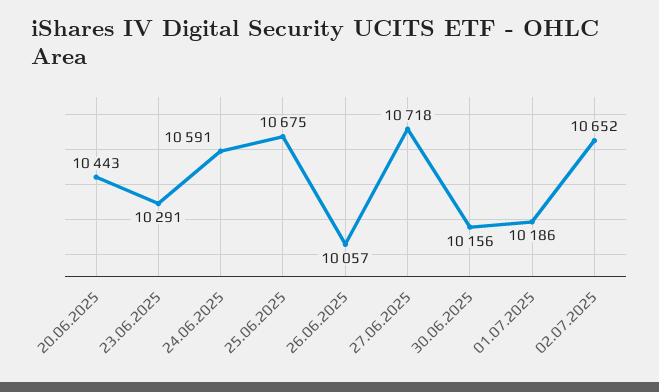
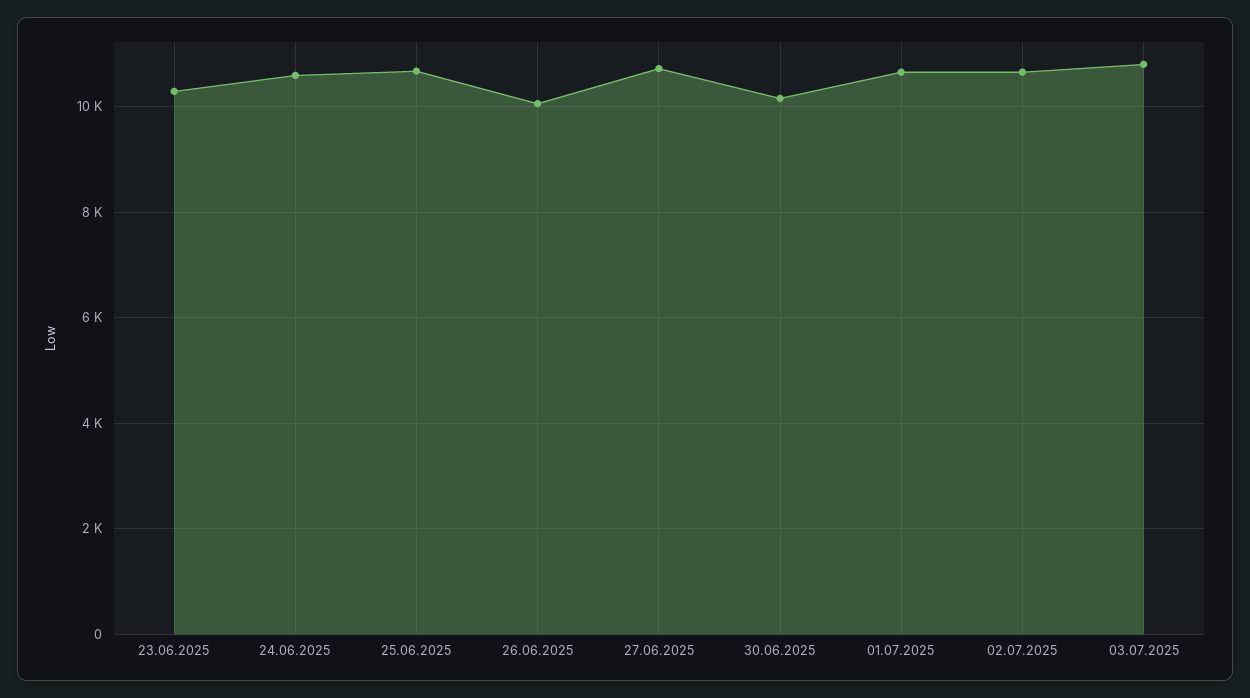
20.06.2025: 10443 -> none
01.07.2025: 10186 -> 10600
03.07.2025: none -> 10800

